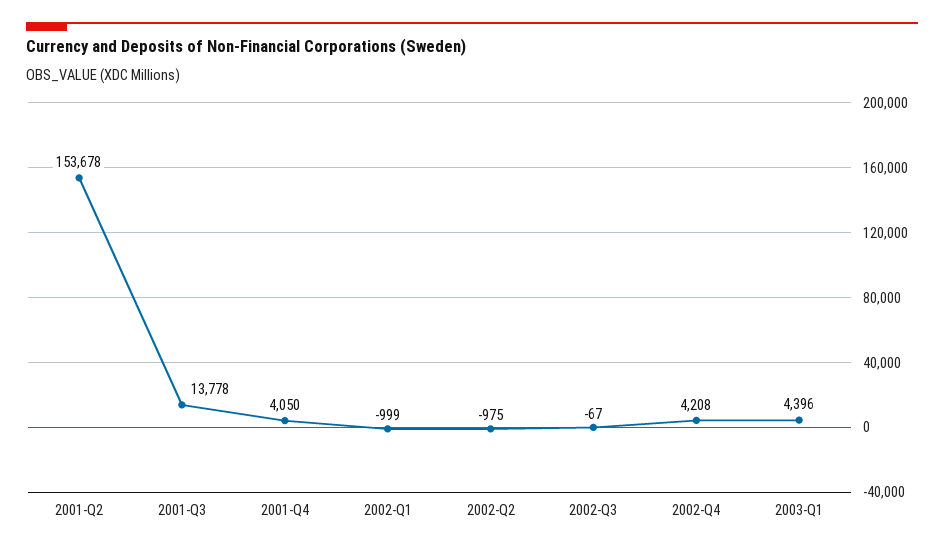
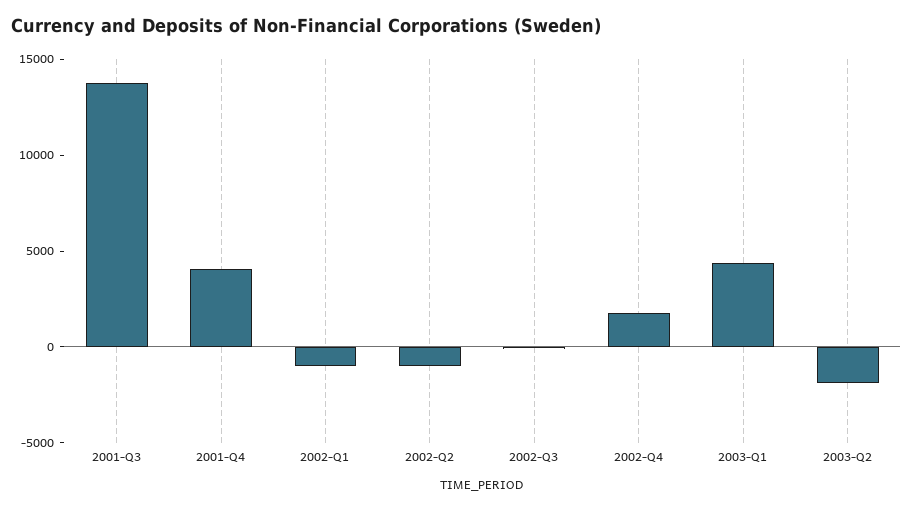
2001-Q2: 153678 -> none
2002-Q4: 4208 -> 2000
2003-Q2: none -> -2000

